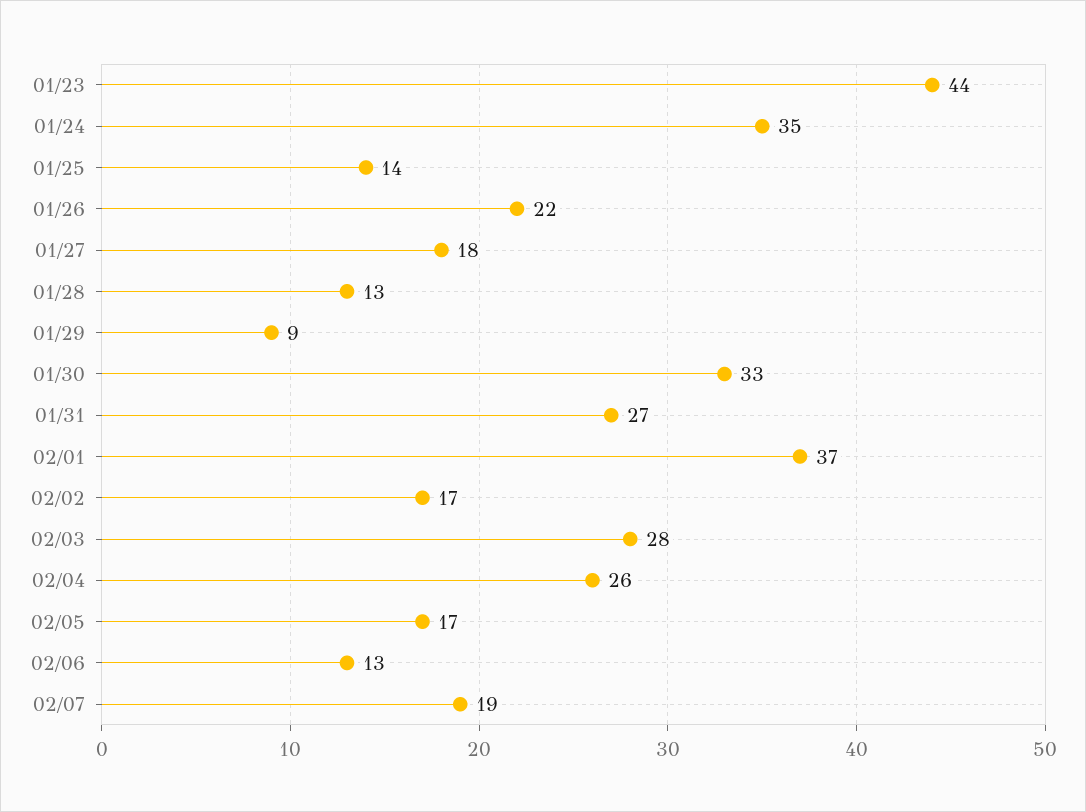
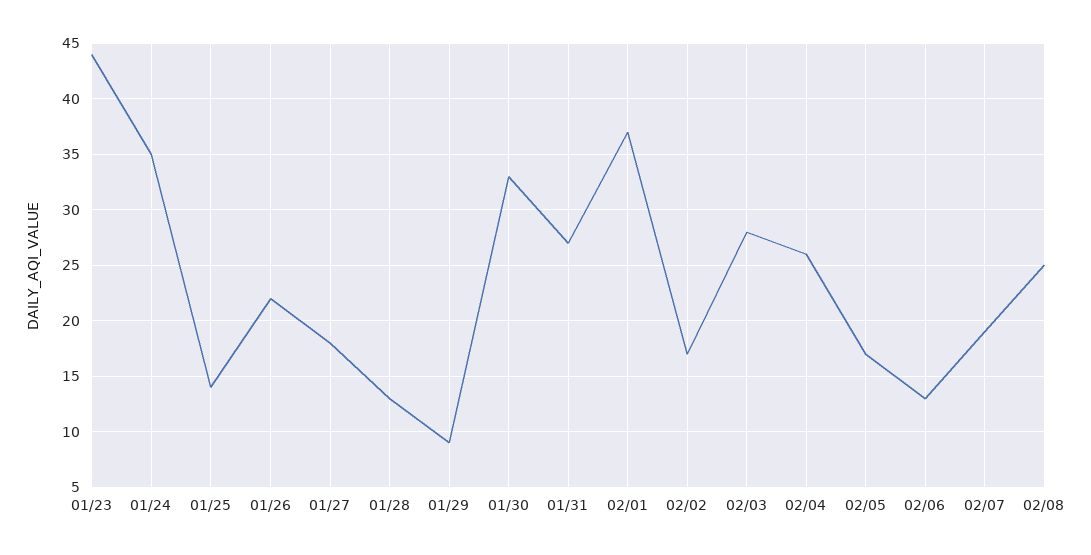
02/08: none -> 25

